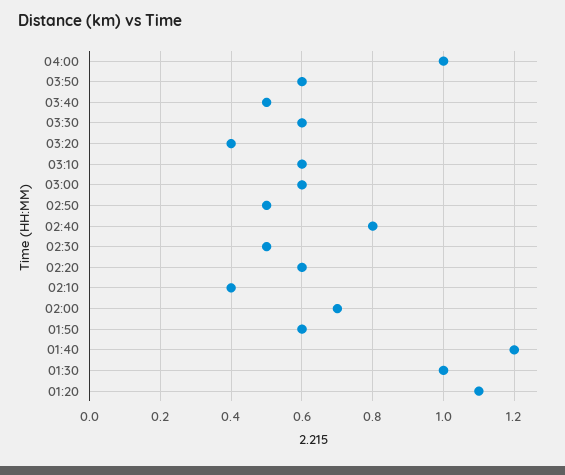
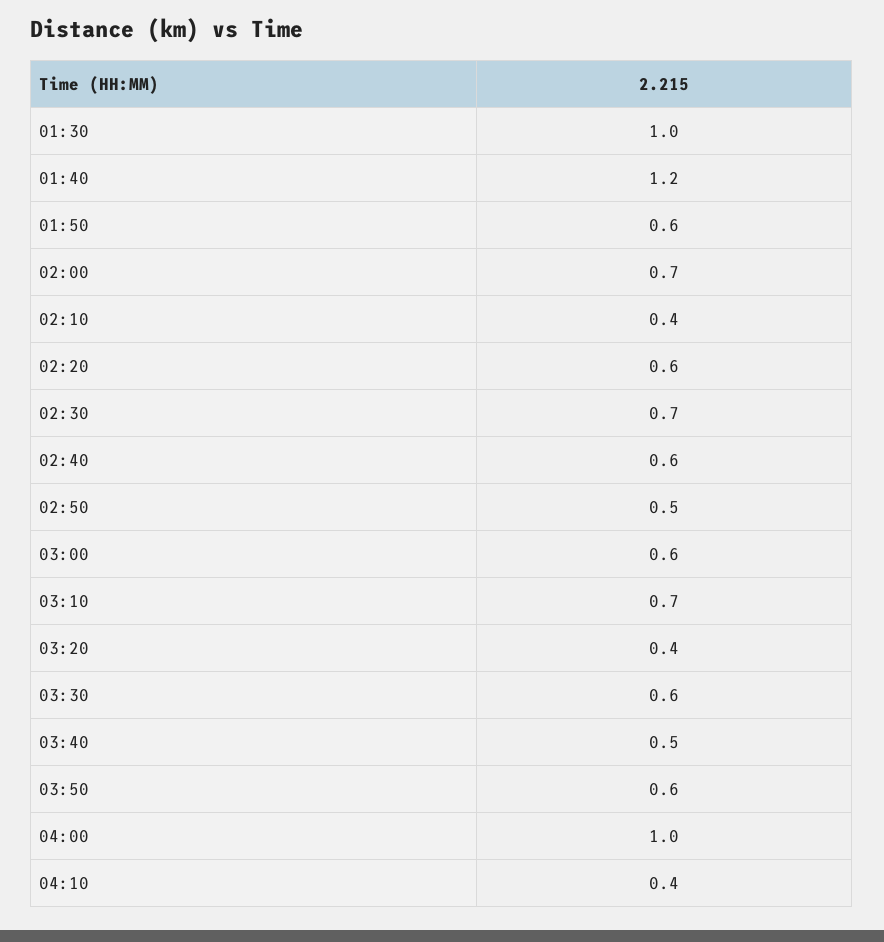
03:10: 0.6 -> 0.7
02:40: 0.8 -> 0.6
02:30: 0.5 -> 0.7
01:20: 1.1 -> none
04:10: none -> 0.4

